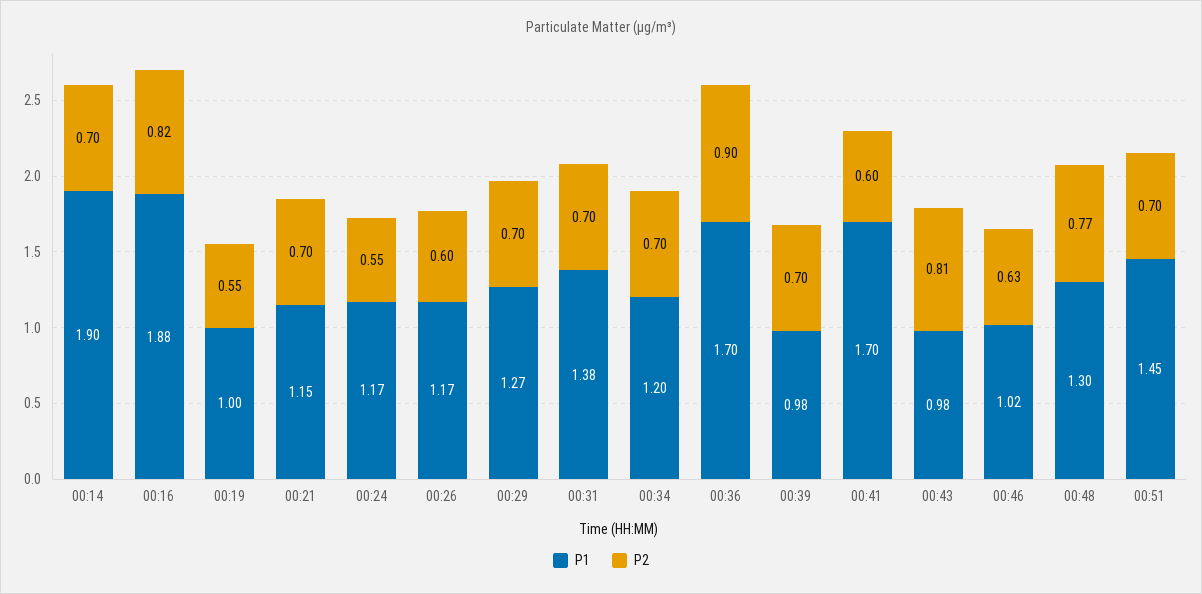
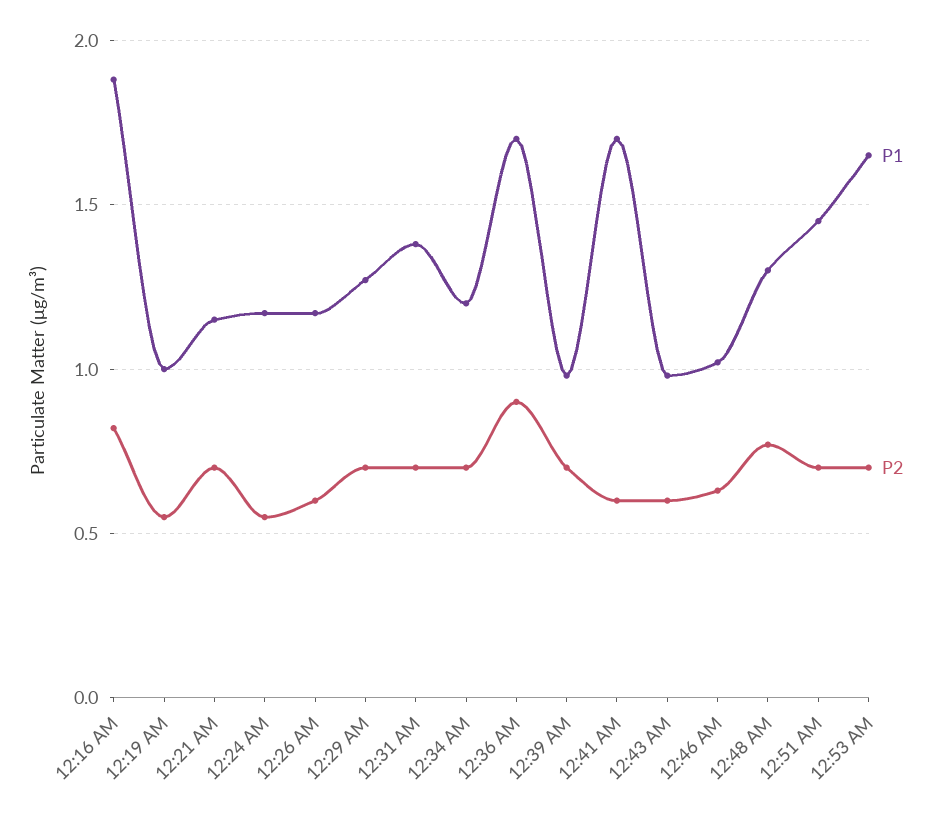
P1, 00:14: 1.9 -> none
P2, 00:14: 0.7 -> none
P2, 00:43: 0.81 -> 0.6
P1, 12:53 AM: none -> 1.65
P2, 12:53 AM: none -> 0.7

